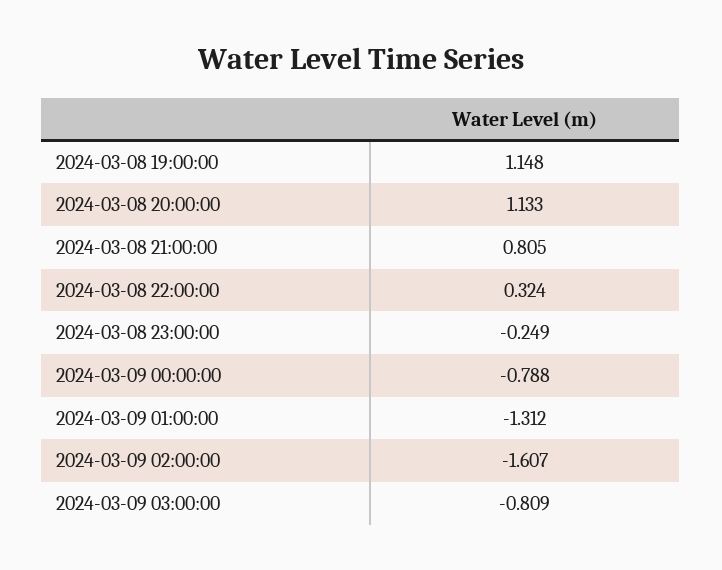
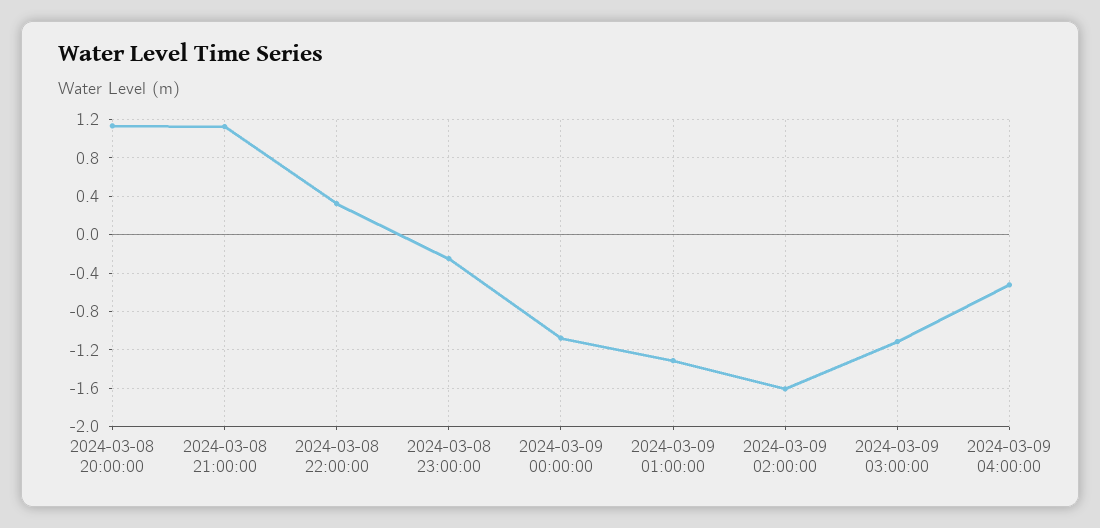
2024-03-08 19:00:00: 1.148 -> none
2024-03-08 21:00:00: 0.805 -> 1.1
2024-03-09 00:00:00: -0.788 -> -1.1
2024-03-09 03:00:00: -0.809 -> -1.1
2024-03-09 04:00:00: none -> -0.5

